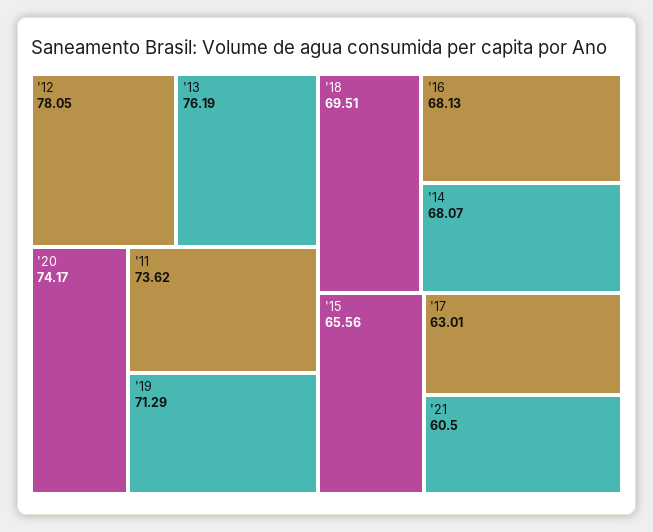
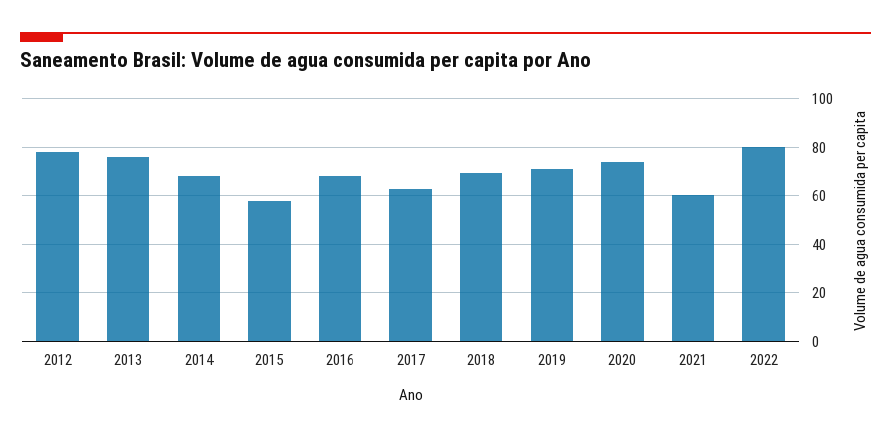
'11: 73.62 -> none
'15: 65.56 -> 57.5
2022: none -> 80

